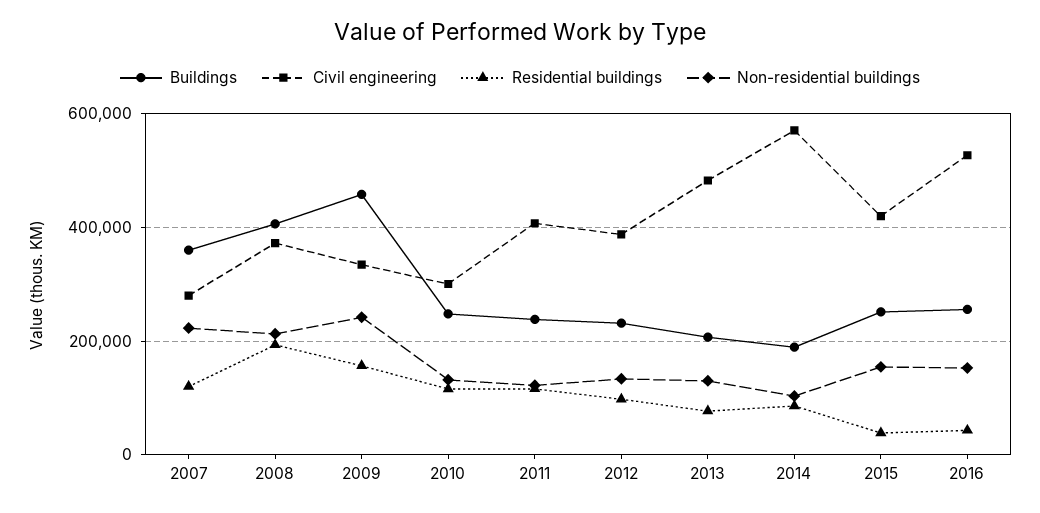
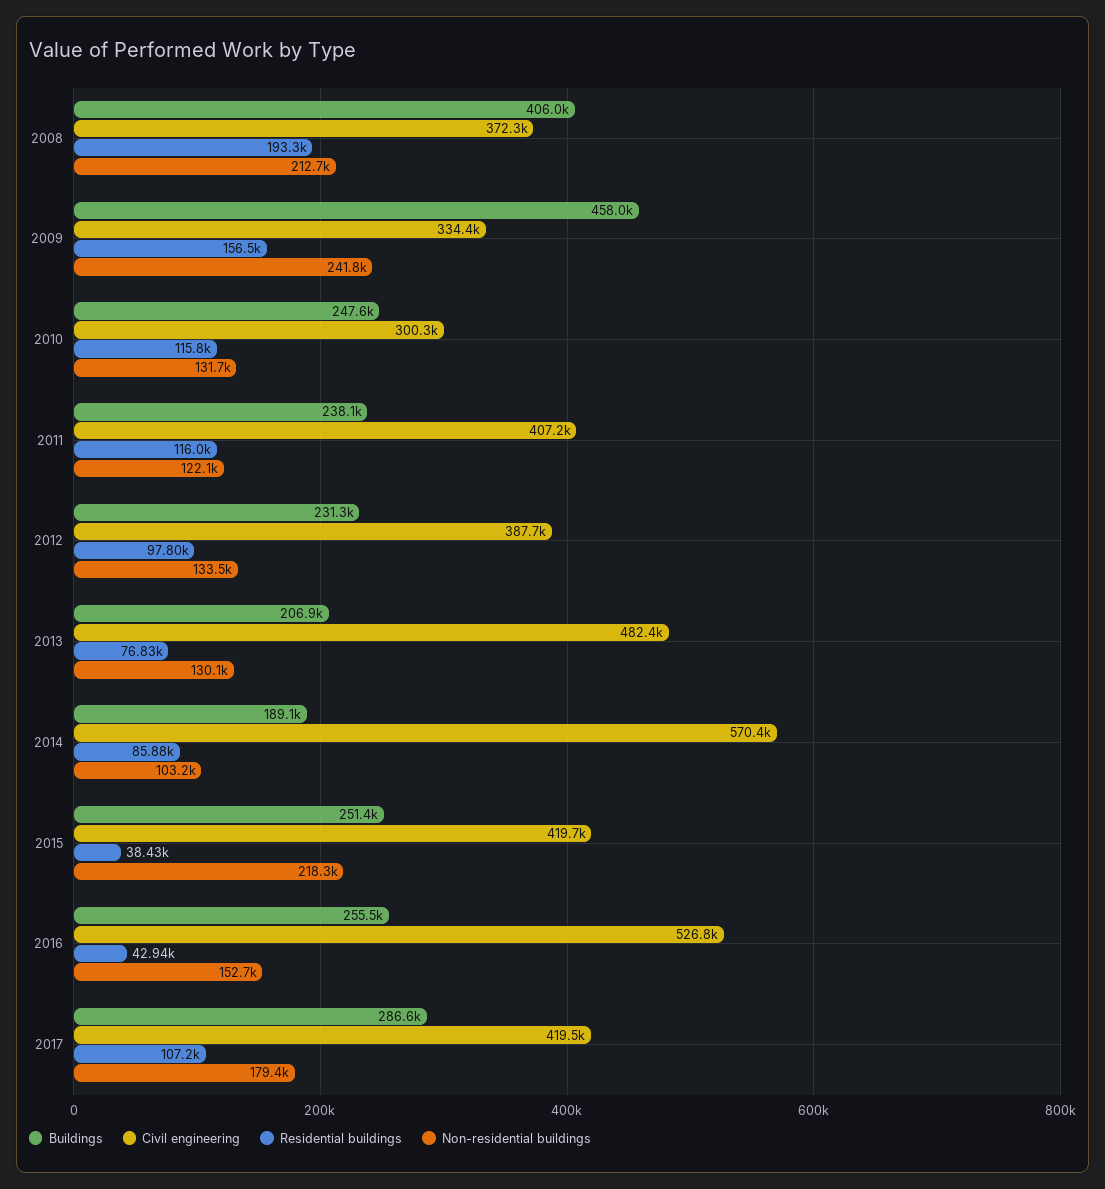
Buildings, 2007: 360000 -> none
Civil engineering, 2007: 280000 -> none
Residential buildings, 2007: 120000 -> none
Non-residential buildings, 2007: 220000 -> none
Non-residential buildings, 2015: 160000 -> 218300
Buildings, 2017: none -> 286600
Civil engineering, 2017: none -> 419500
Residential buildings, 2017: none -> 107200
Non-residential buildings, 2017: none -> 179400

